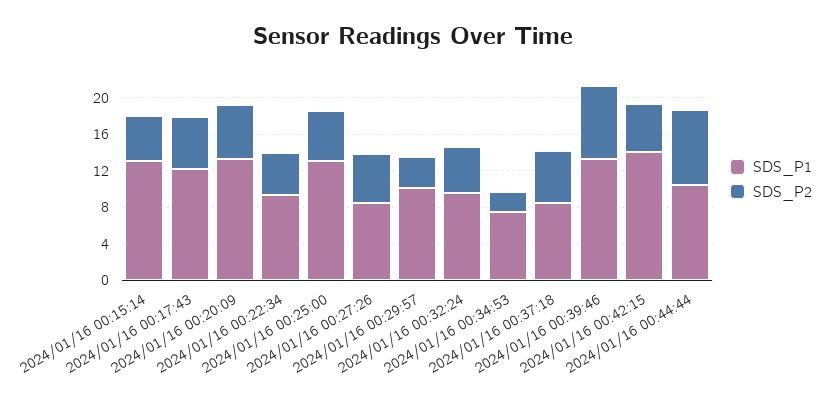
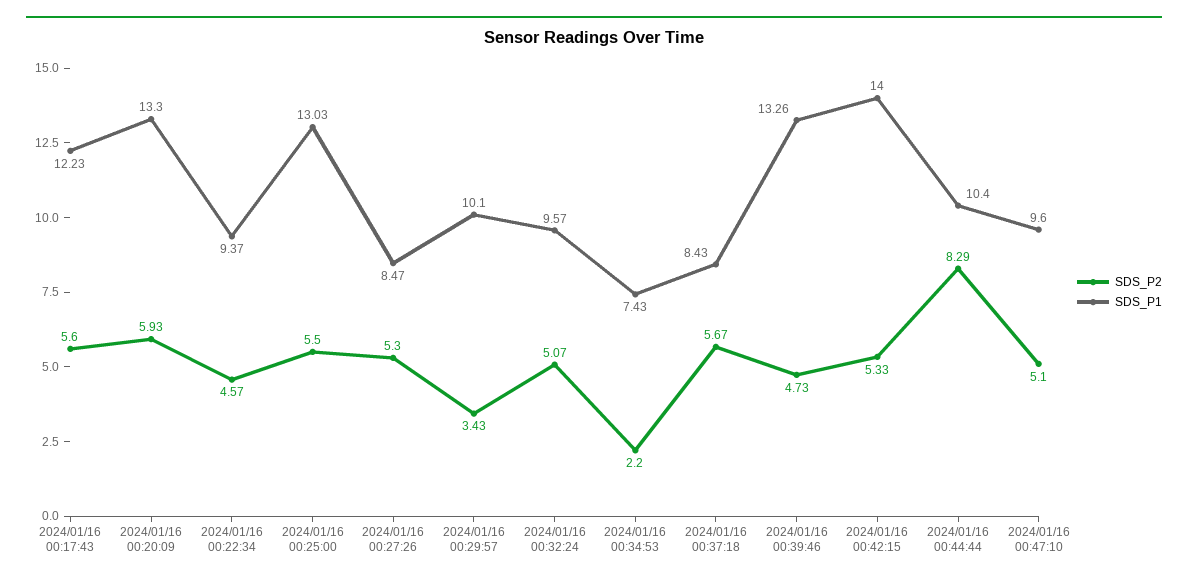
SDS_P1, 2024/01/16 00:15:14: 13 -> none
SDS_P2, 2024/01/16 00:15:14: 5 -> none
SDS_P2, 2024/01/16 00:39:46: 8 -> 4.73
SDS_P2, 2024/01/16 00:47:10: none -> 5.1
SDS_P1, 2024/01/16 00:47:10: none -> 9.6

